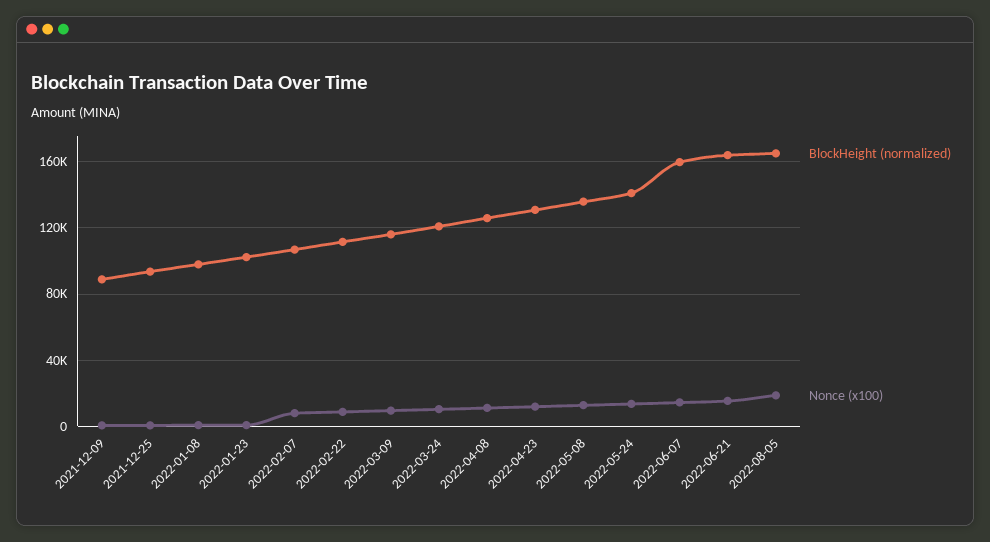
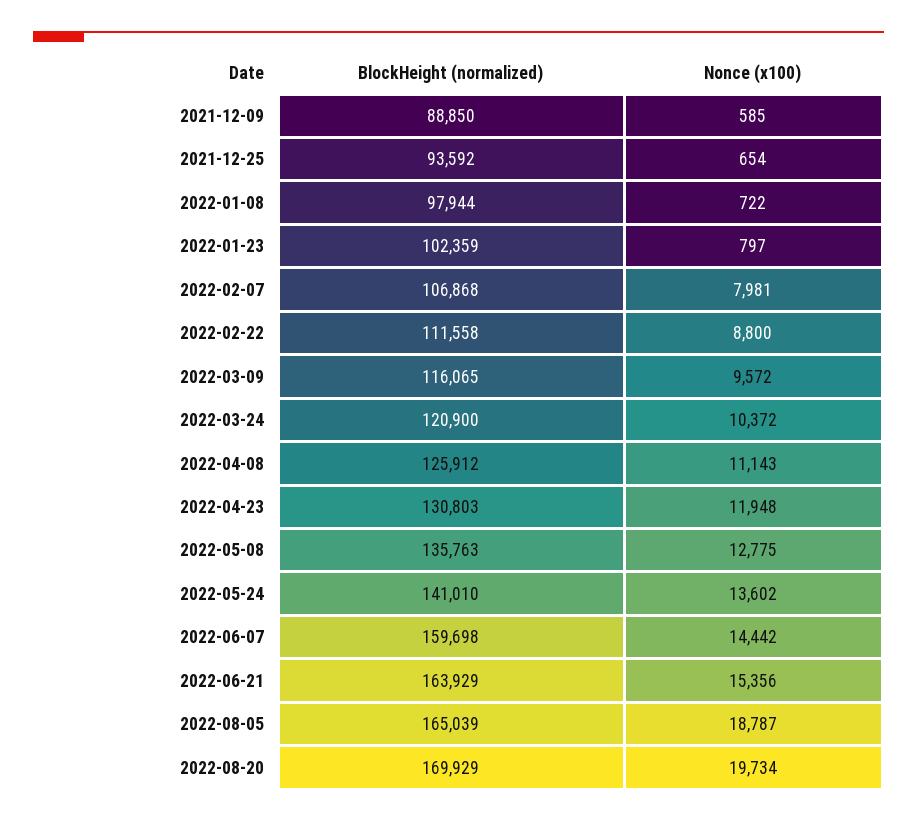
BlockHeight (normalized), 2022-08-20: none -> 169929
Nonce (x100), 2022-08-20: none -> 19734

